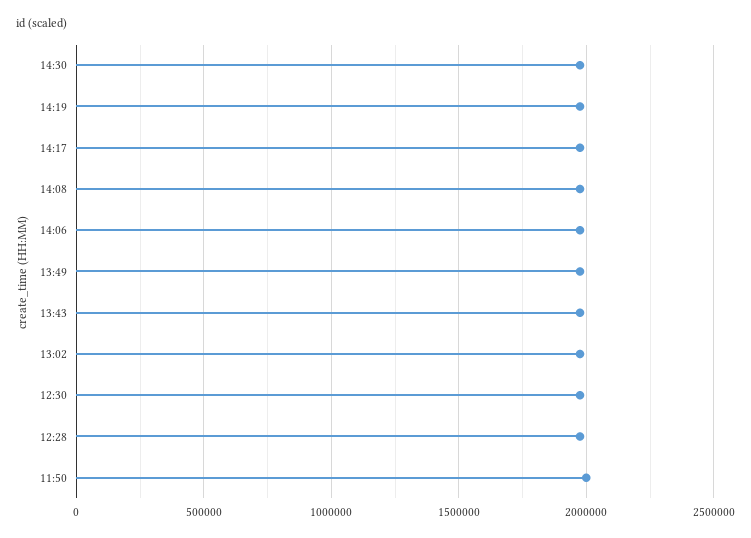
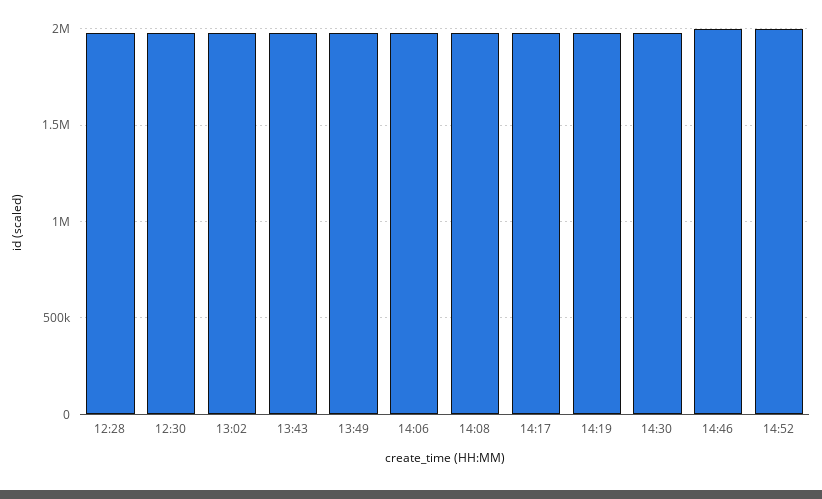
11:50: 2000000 -> none
14:46: none -> 2000000
14:52: none -> 2000000

